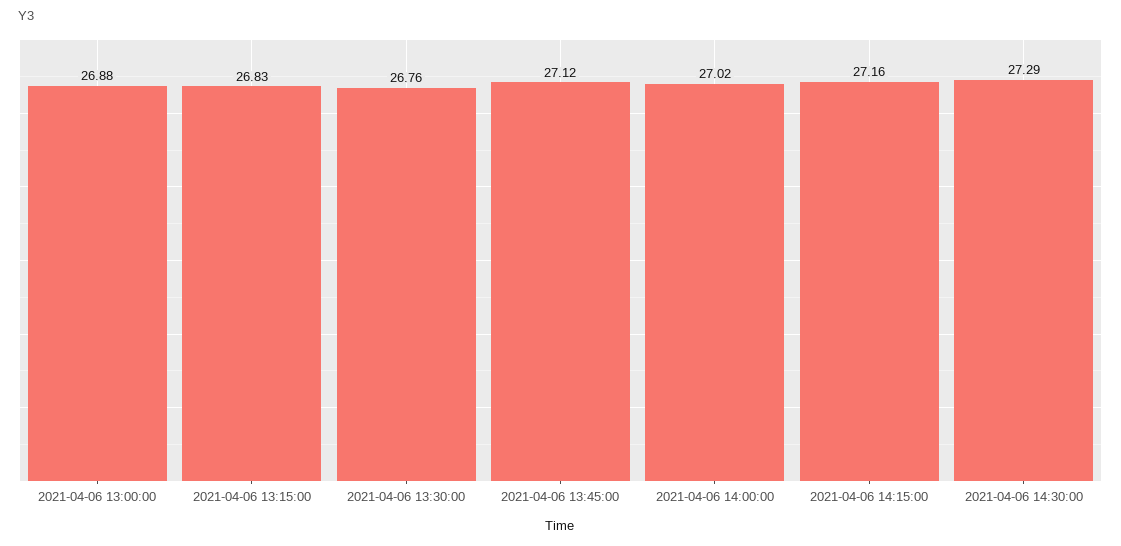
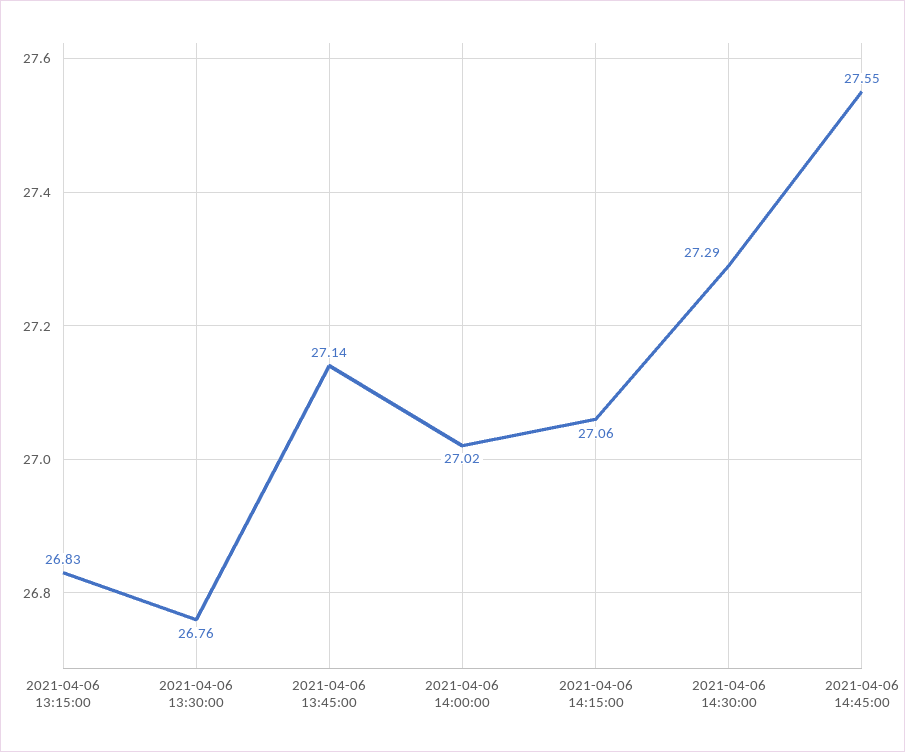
2021-04-06 13:00:00: 26.88 -> none
2021-04-06 13:45:00: 27.12 -> 27.14
2021-04-06 14:15:00: 27.16 -> 27.06
2021-04-06 14:45:00: none -> 27.55

